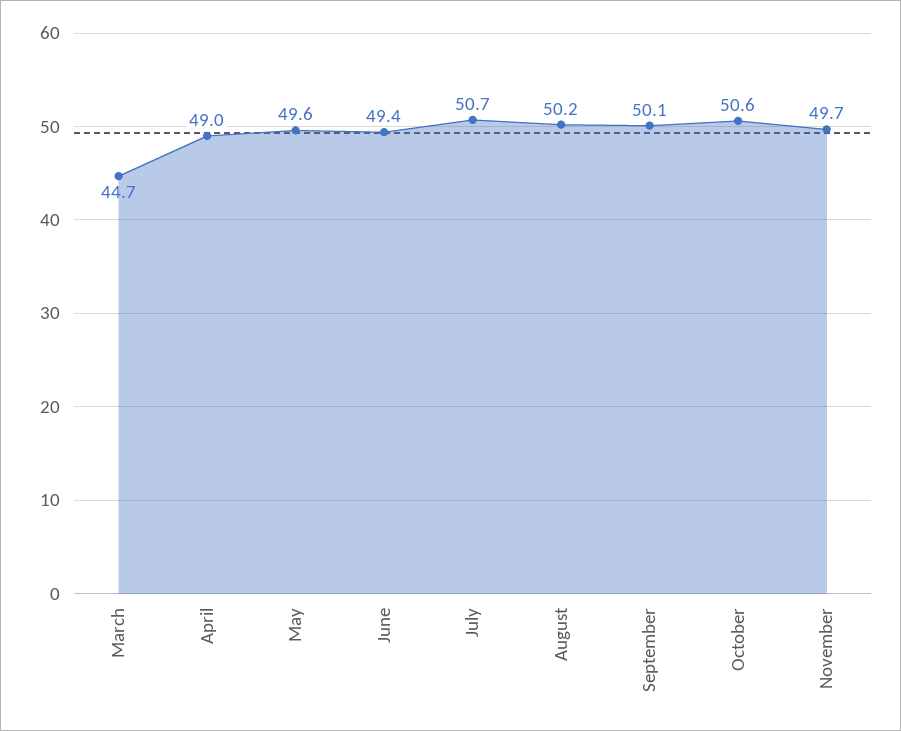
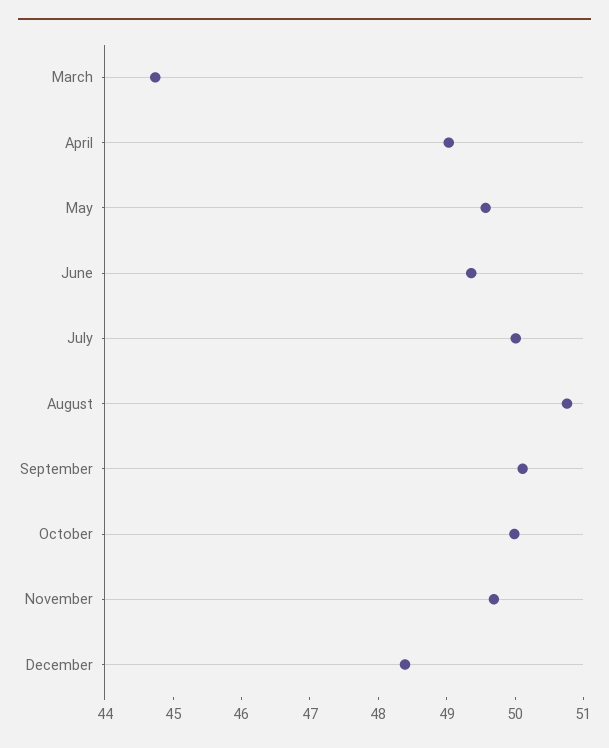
July: 50.7 -> 50
August: 50.2 -> 50.8
October: 50.6 -> 50
December: none -> 48.4

